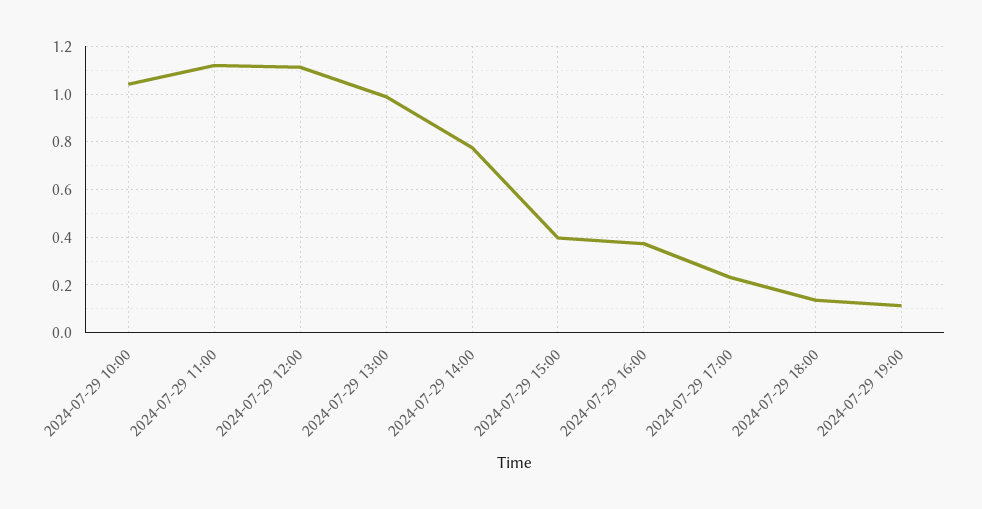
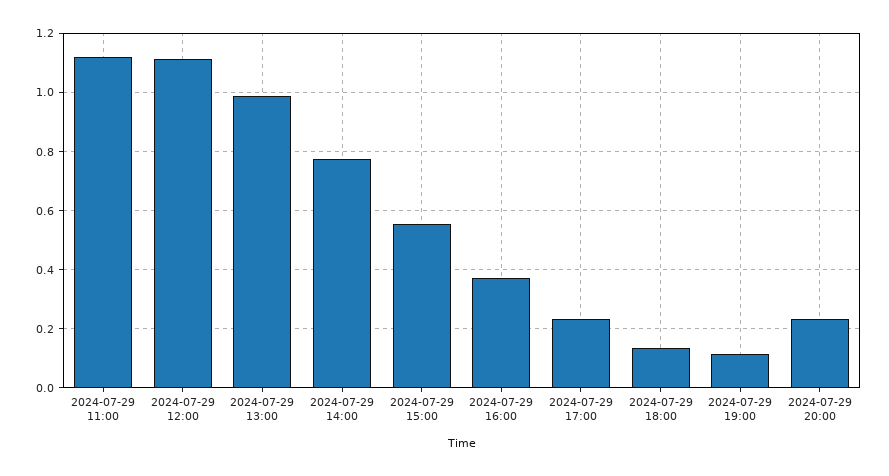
2024-07-29 10:00: 1.05 -> none
2024-07-29 15:00: 0.4 -> 0.55
2024-07-29 20:00: none -> 0.225

